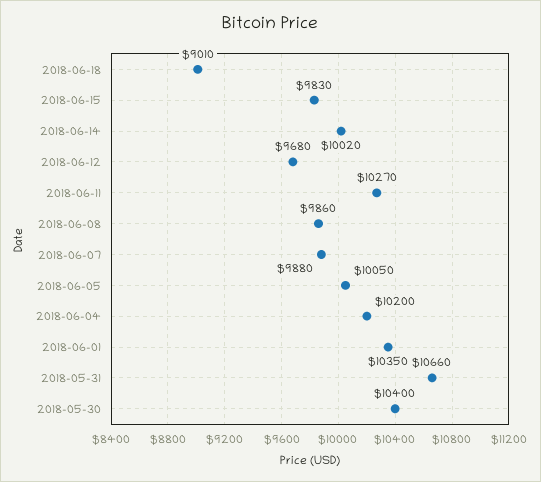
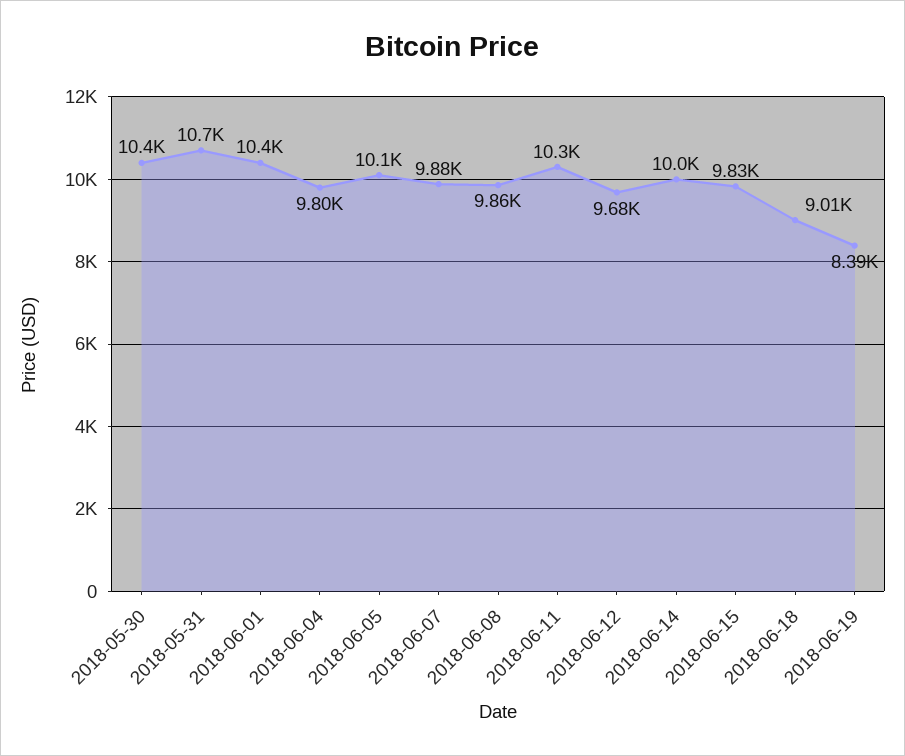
2018-06-04: 10200 -> 9800
2018-06-19: none -> 8390

